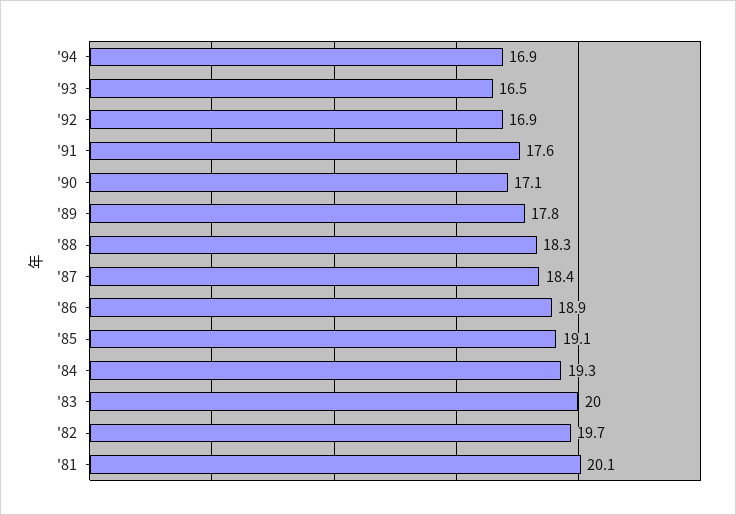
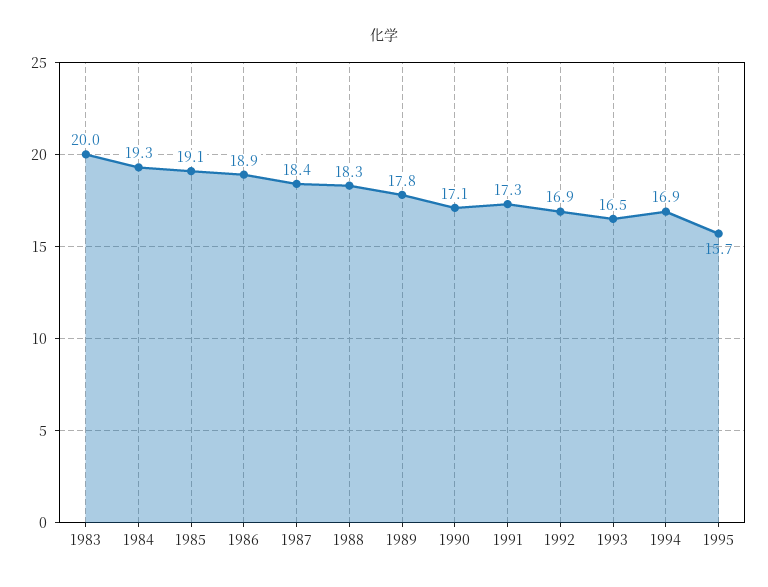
'91: 17.6 -> 17.3
'82: 19.7 -> none
'81: 20.1 -> none
1995: none -> 15.7

